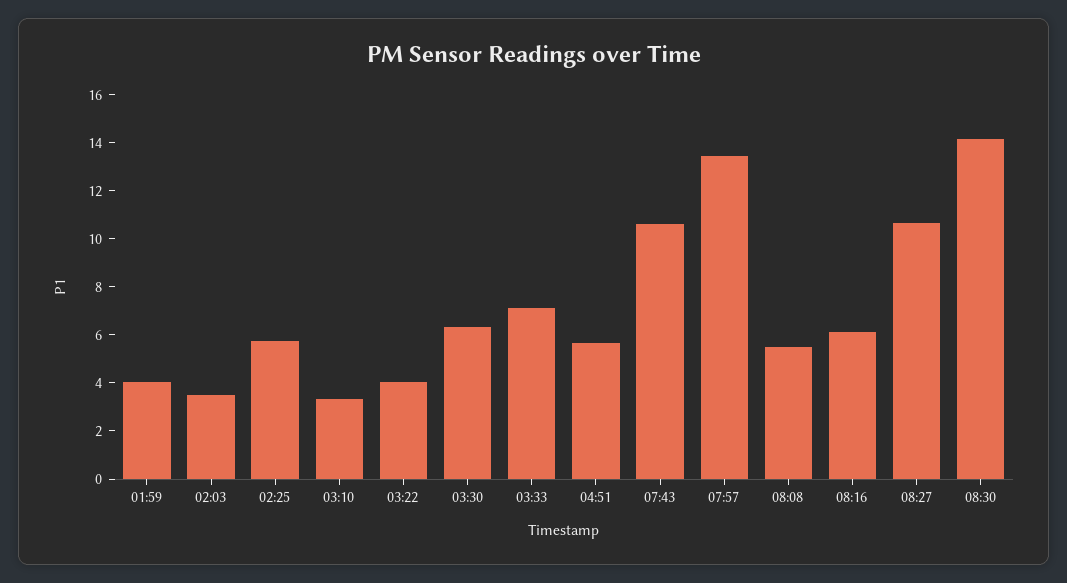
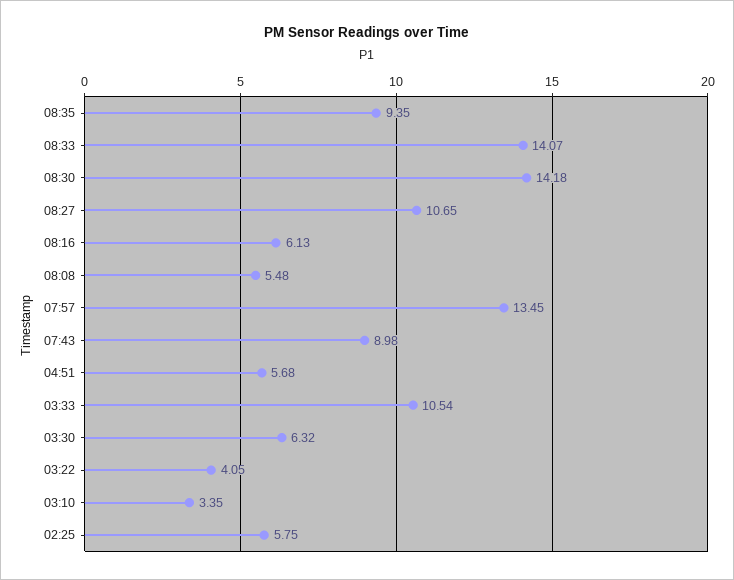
01:59: 4 -> none
02:03: 3.5 -> none
03:33: 7 -> 10.54
07:43: 10.5 -> 8.98
08:35: none -> 9.35
08:33: none -> 14.07

